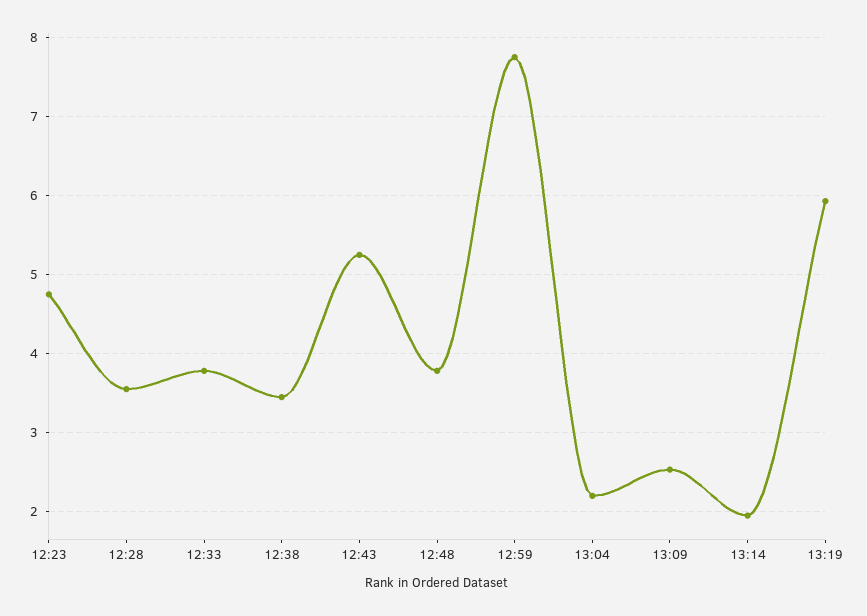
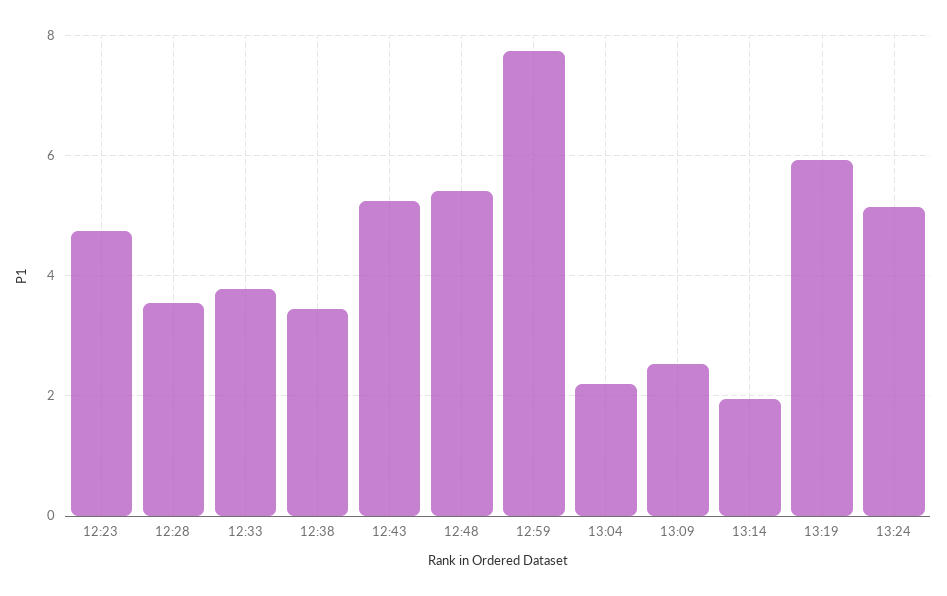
12:48: 3.8 -> 5.4
13:24: none -> 5.2

